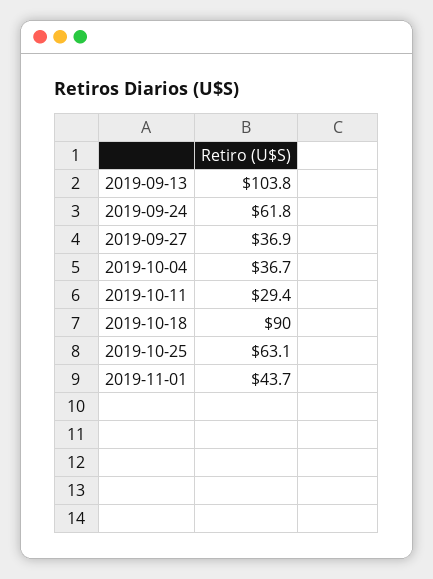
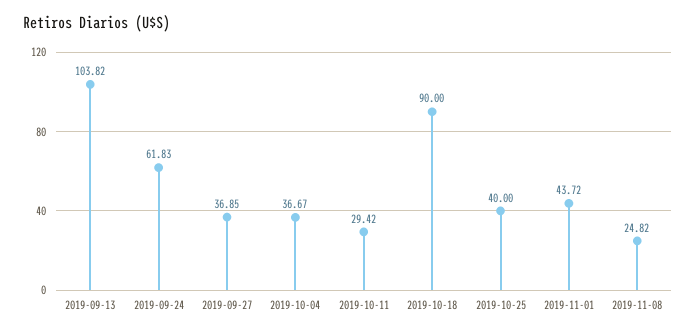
2019-10-25: 63.1 -> 40
2019-11-08: none -> 24.82

